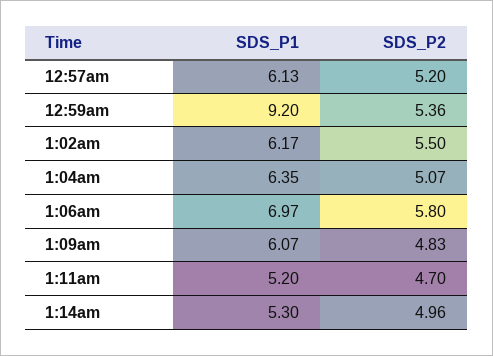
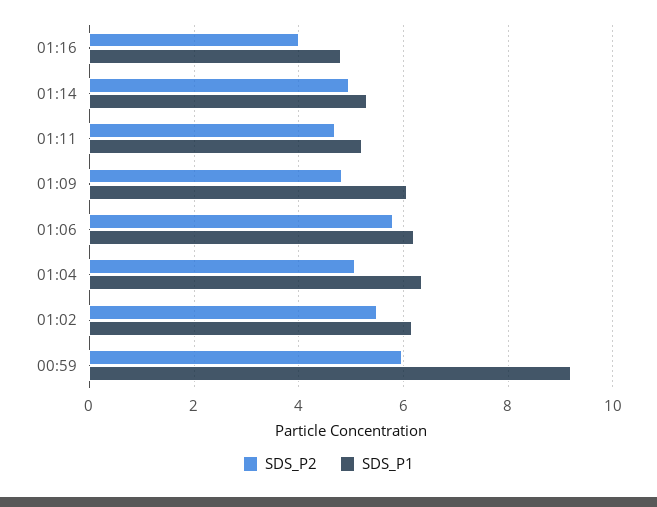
SDS_P1, 12:57am: 6.13 -> none
SDS_P2, 12:57am: 5.2 -> none
SDS_P2, 12:59am: 5.36 -> 6
SDS_P1, 1:06am: 6.97 -> 6.2
SDS_P2, 01:16: none -> 4
SDS_P1, 01:16: none -> 4.8

